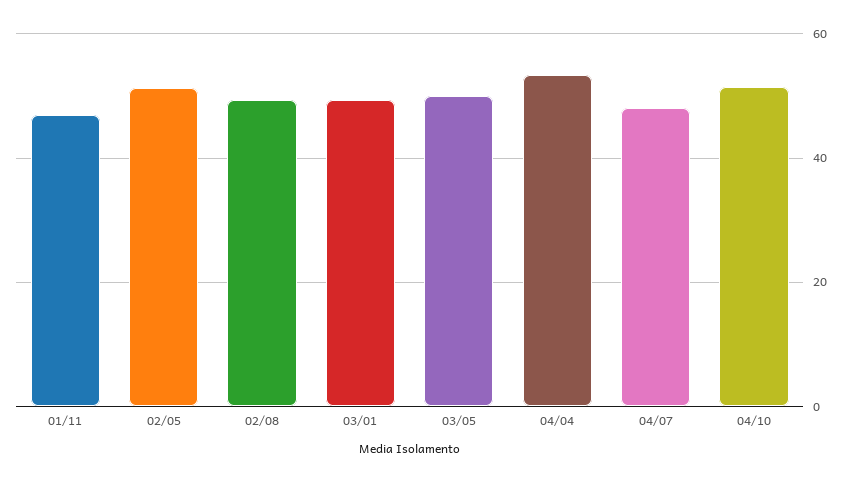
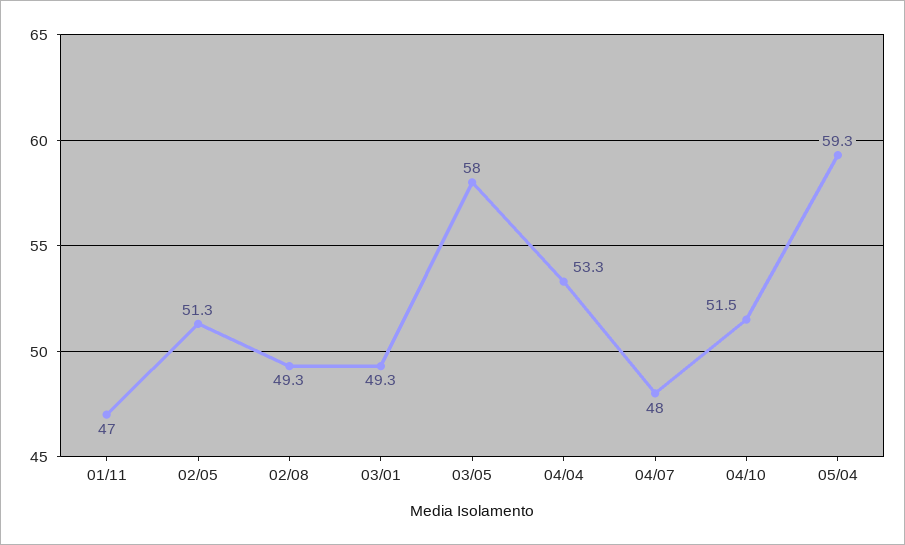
03/05: 50 -> 58
05/04: none -> 59.3

